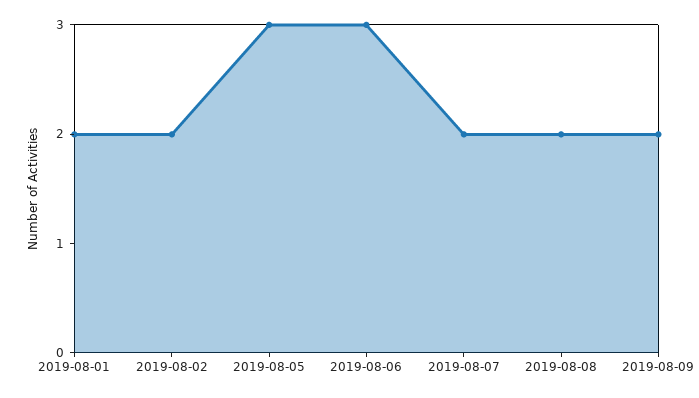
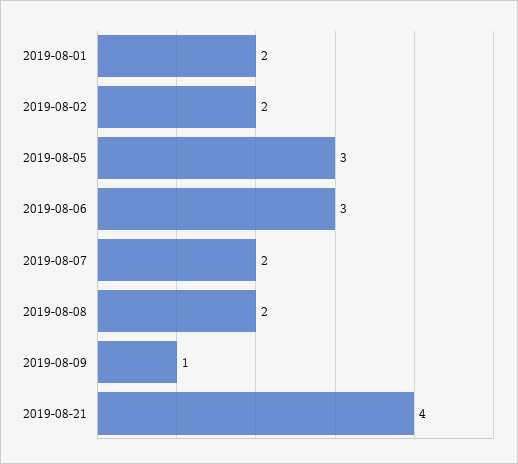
2019-08-09: 2 -> 1
2019-08-21: none -> 4

